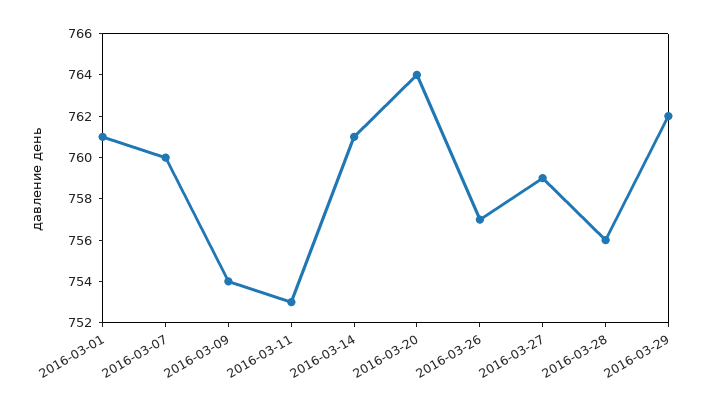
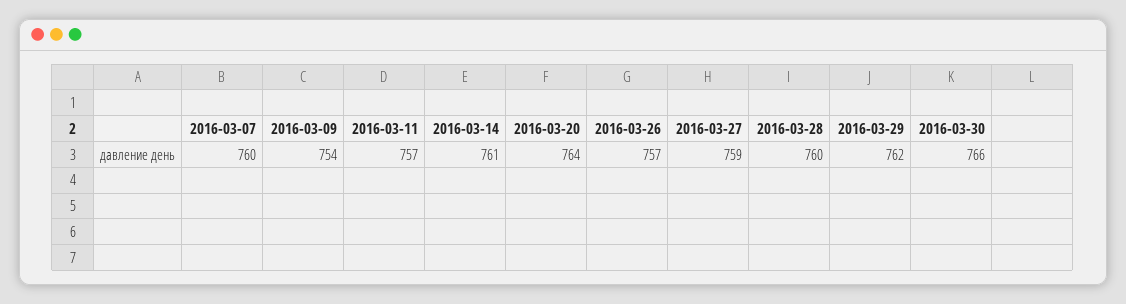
2016-03-01: 761 -> none
2016-03-11: 753 -> 757
2016-03-28: 756 -> 760
2016-03-30: none -> 766

